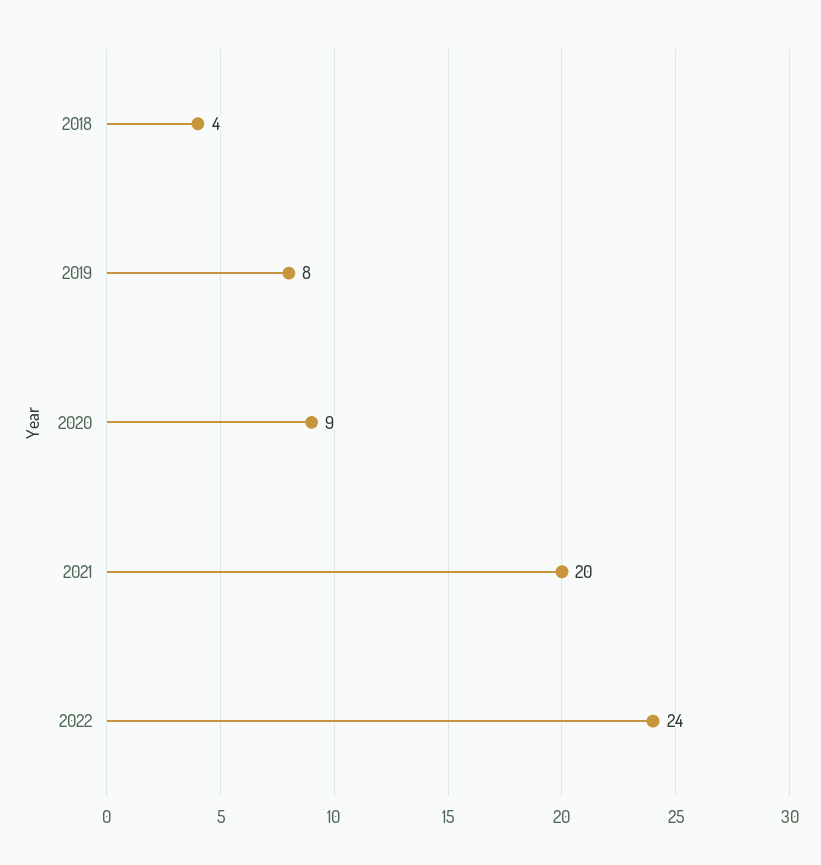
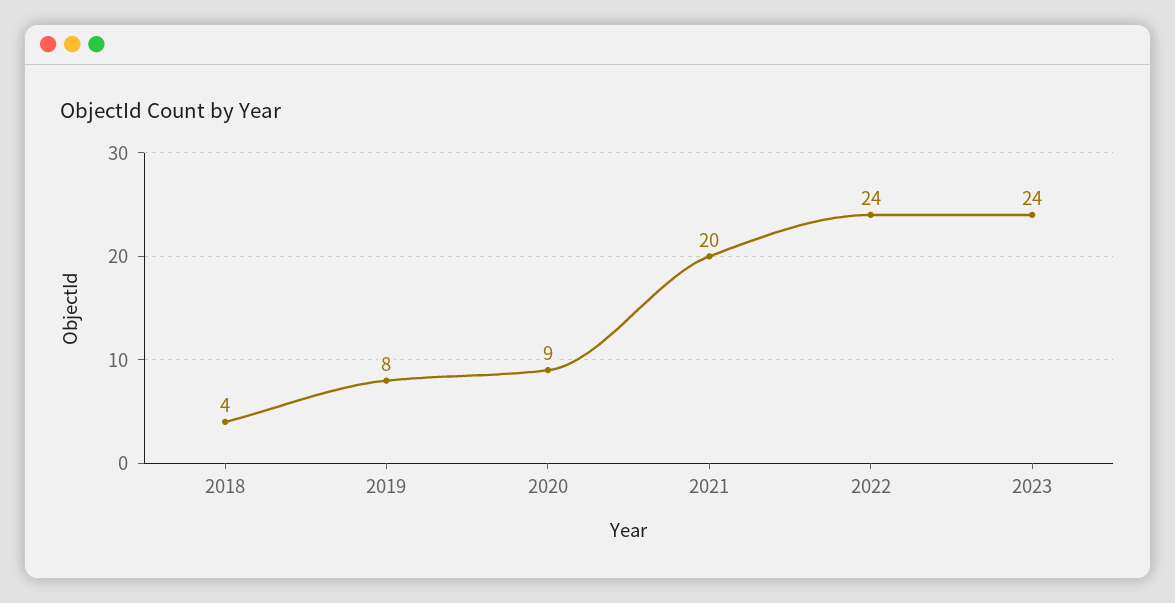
2023: none -> 24

